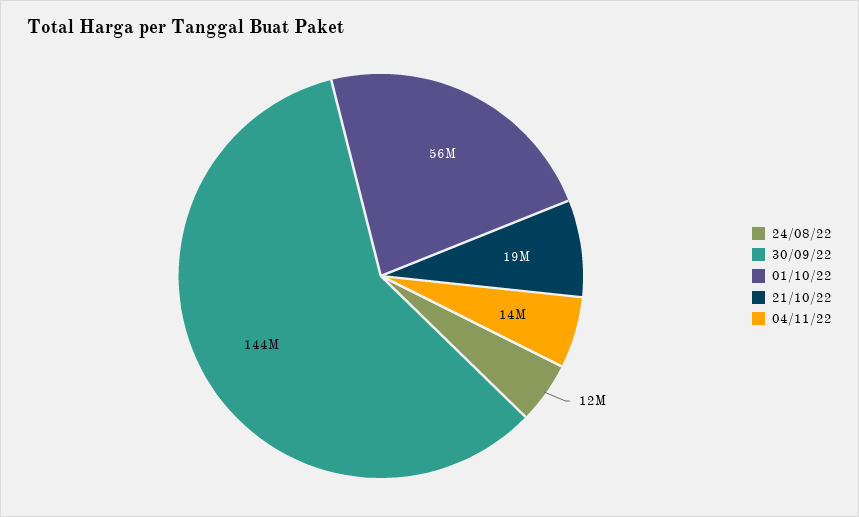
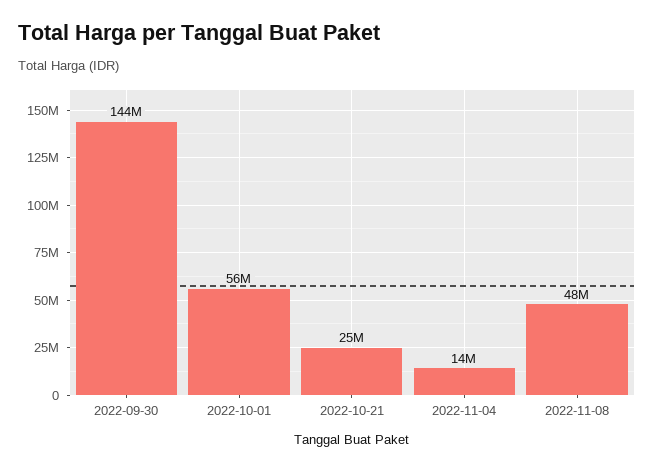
24/08/22: 12000000 -> none
21/10/22: 19000000 -> 25000000
2022-11-08: none -> 48000000

